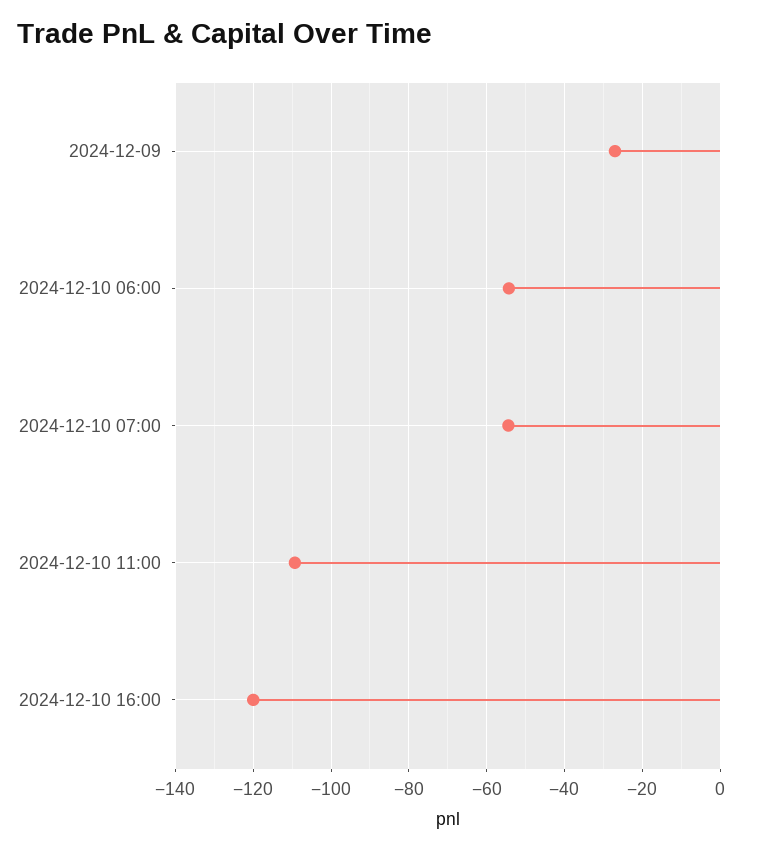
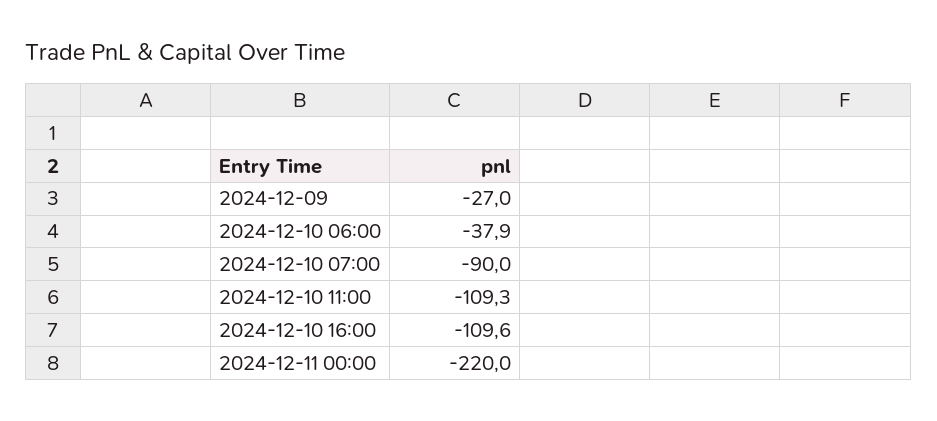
2024-12-10 06:00: -54 -> -37.9
2024-12-10 07:00: -54 -> -90
2024-12-10 16:00: -120 -> -109.6
2024-12-11 00:00: none -> -220

